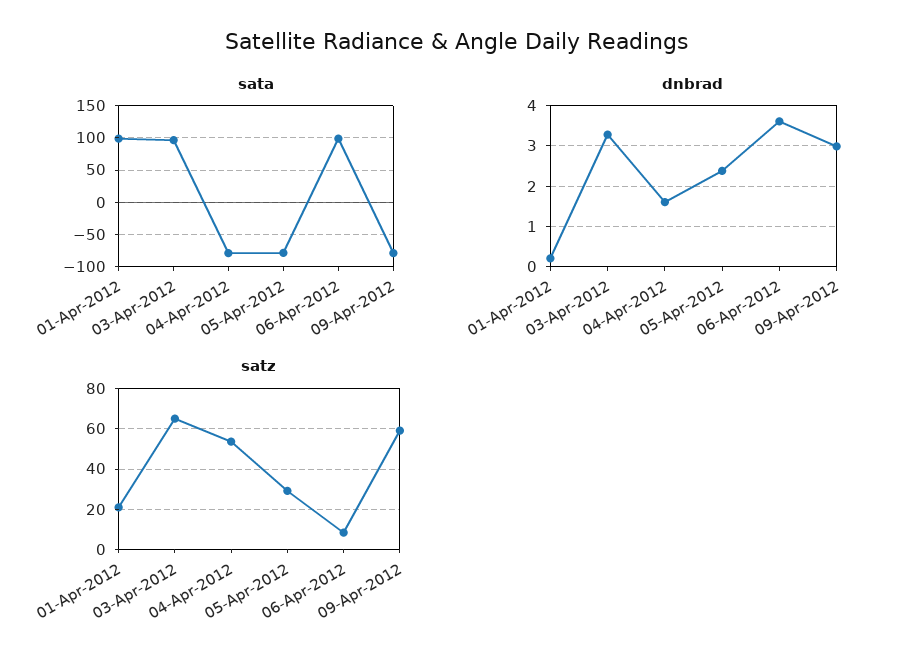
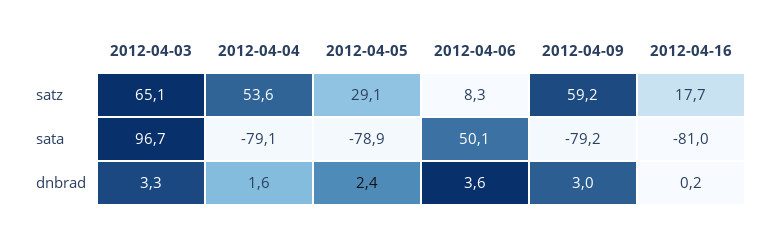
sata, 01-Apr-2012: 100 -> none
sata, 06-Apr-2012: 100 -> 50.1
dnbrad, 01-Apr-2012: 0.2 -> none
satz, 01-Apr-2012: 20 -> none
satz, 2012-04-16: none -> 17.7
sata, 2012-04-16: none -> -81
dnbrad, 2012-04-16: none -> 0.2

